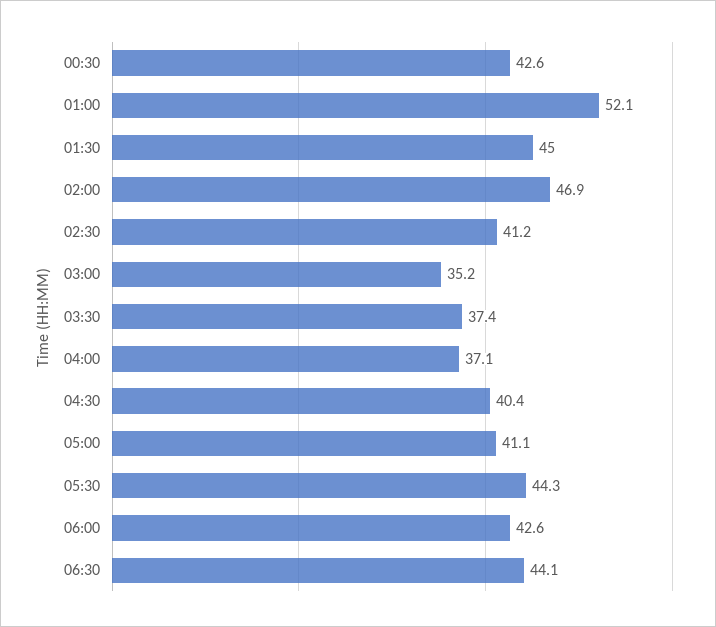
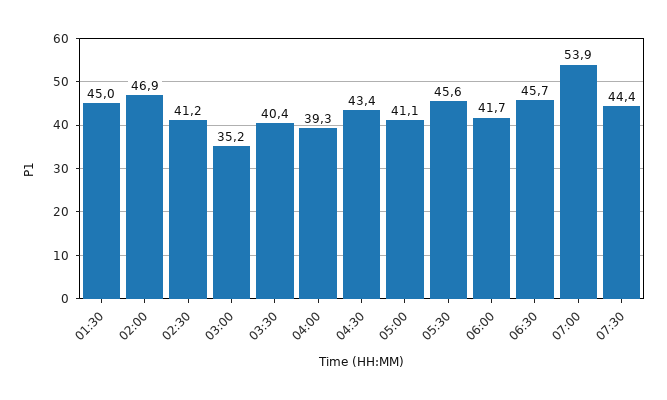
00:30: 42.6 -> none
01:00: 52.1 -> none
03:30: 37.4 -> 40.4
04:00: 37.1 -> 39.3
04:30: 40.4 -> 43.4
05:30: 44.3 -> 45.6
06:00: 42.6 -> 41.7
06:30: 44.1 -> 45.7
07:00: none -> 53.9
07:30: none -> 44.4

